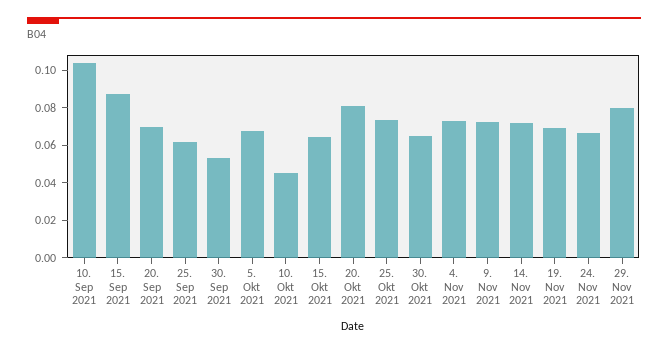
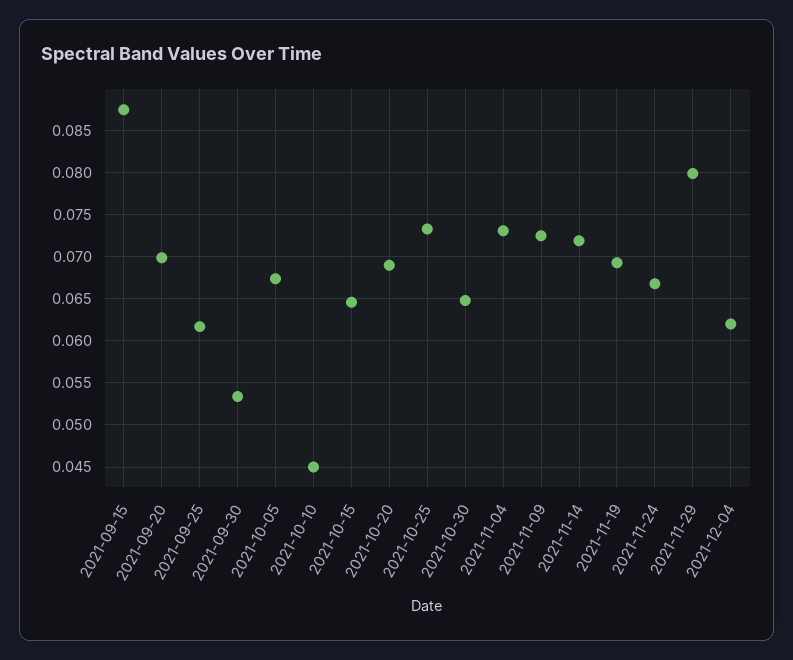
10. Sep 2021: 0.105 -> none
20. Okt 2021: 0.08 -> 0.069
2021-12-04: none -> 0.062

